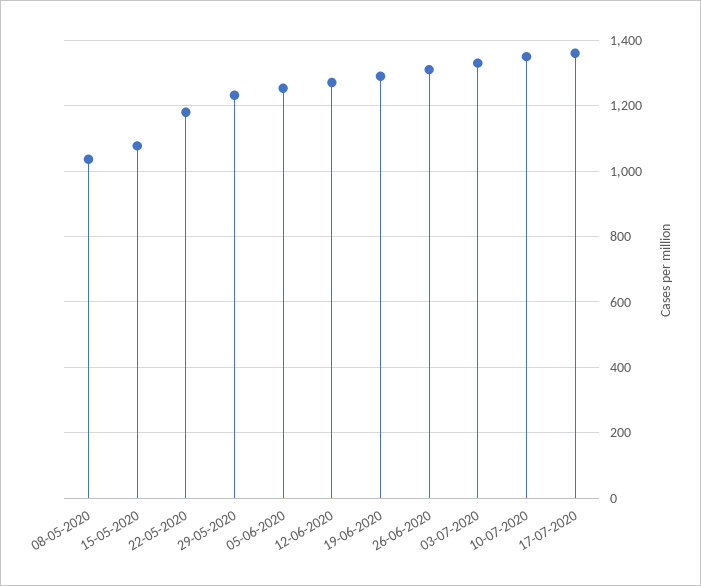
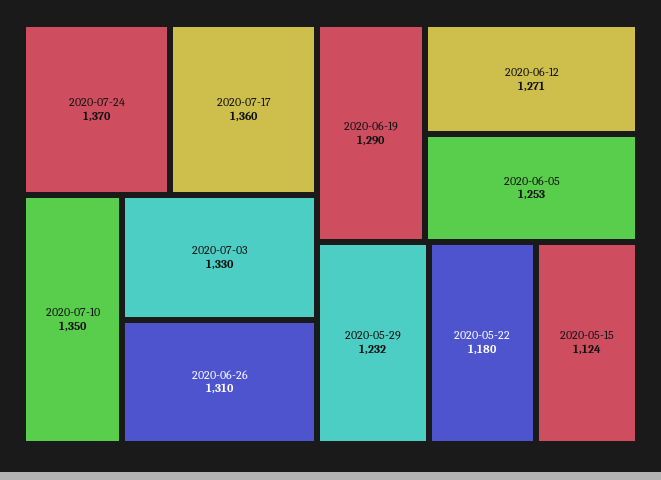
08-05-2020: 1040 -> none
15-05-2020: 1080 -> 1124
2020-07-24: none -> 1370

